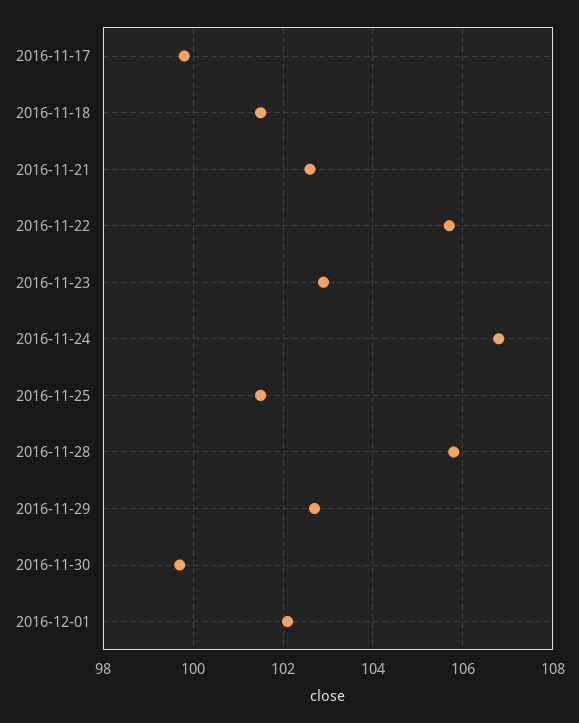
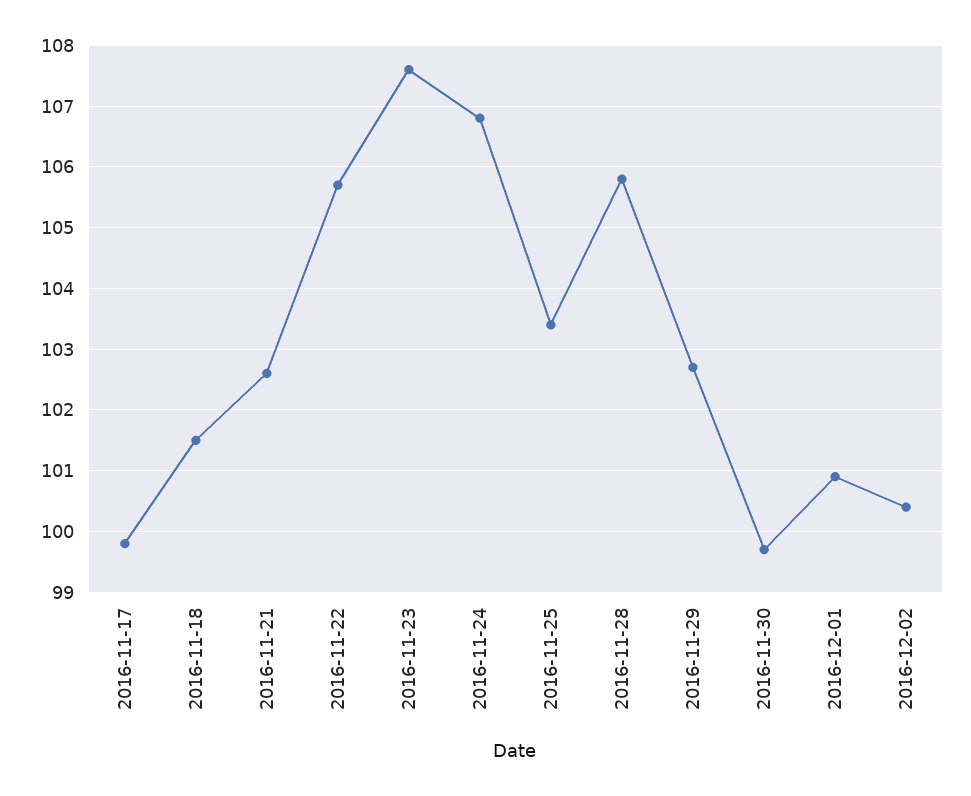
2016-11-23: 103 -> 107.6
2016-11-25: 101.5 -> 103.4
2016-12-01: 102 -> 100.9
2016-12-02: none -> 100.4

